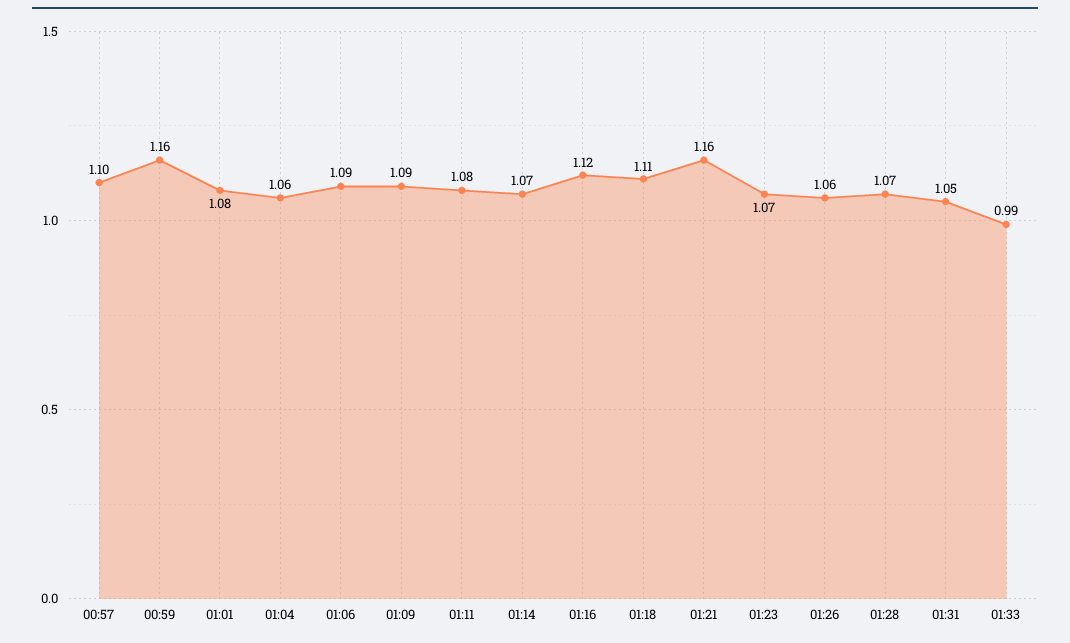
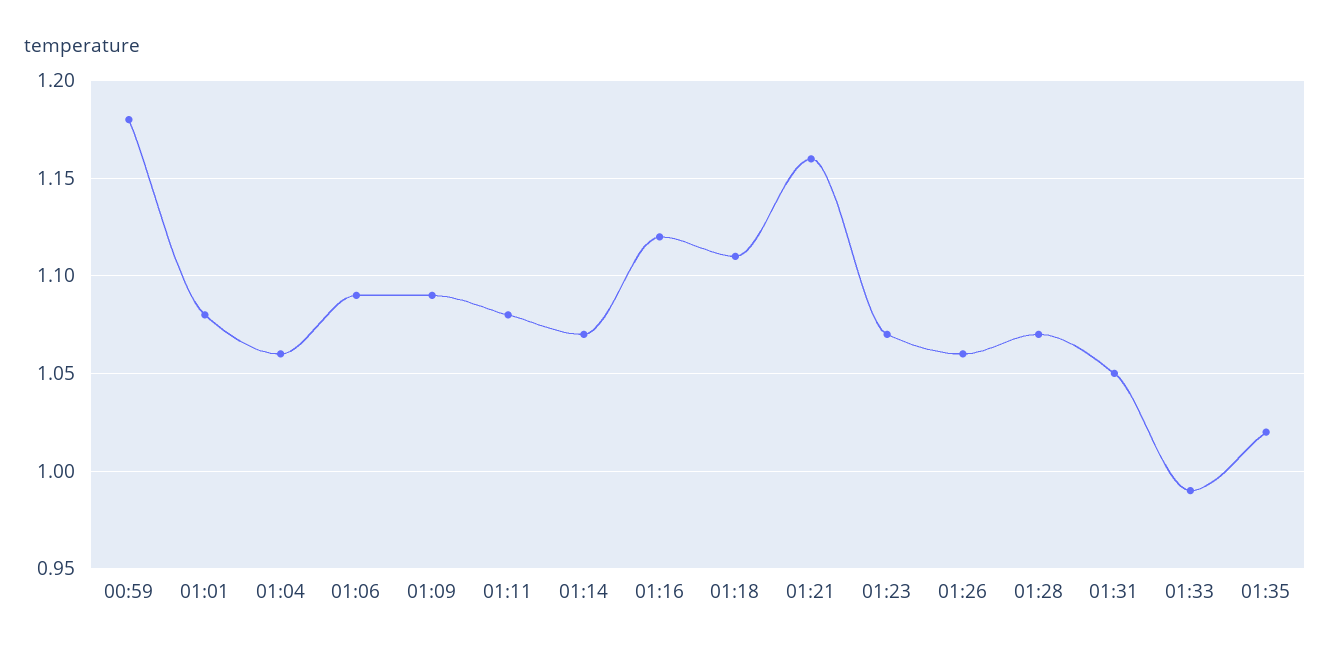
00:57: 1.1 -> none
00:59: 1.16 -> 1.18
01:35: none -> 1.02

